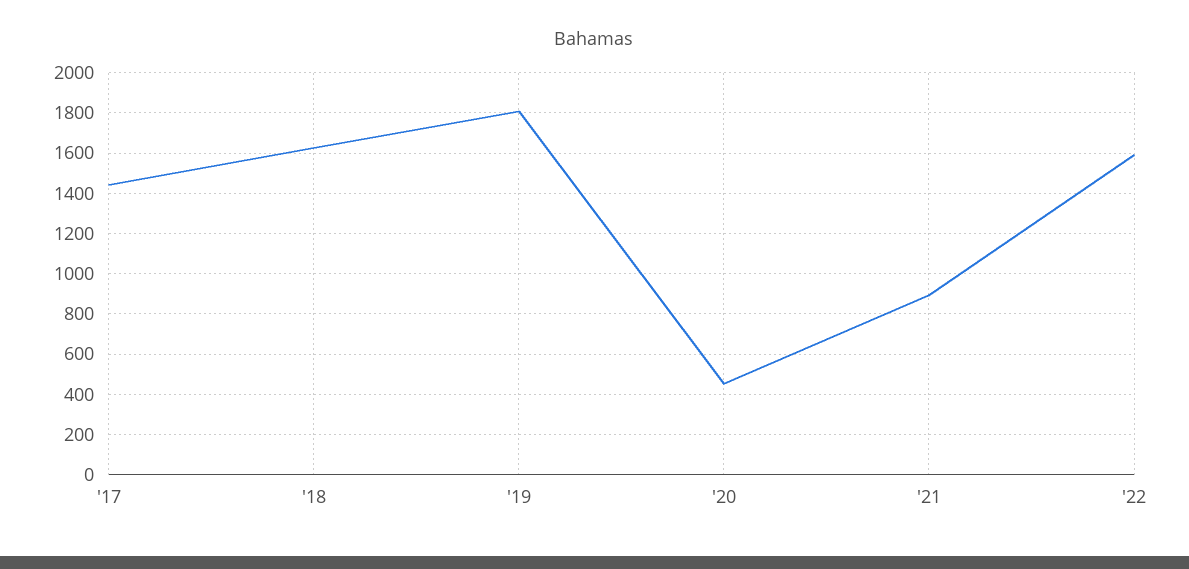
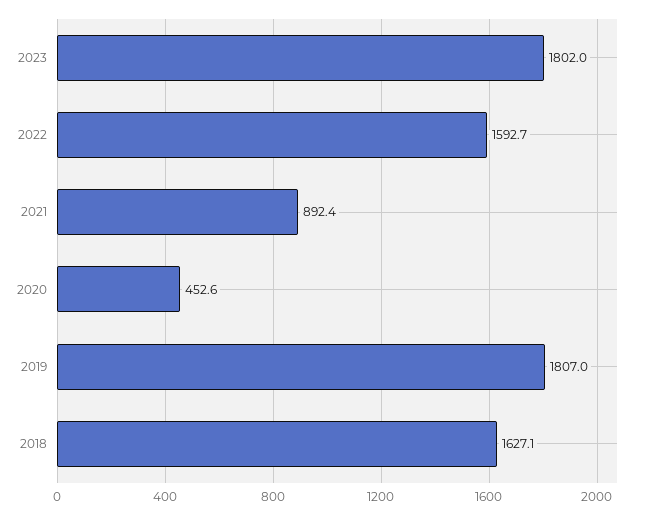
'17: 1450 -> none
2023: none -> 1802

